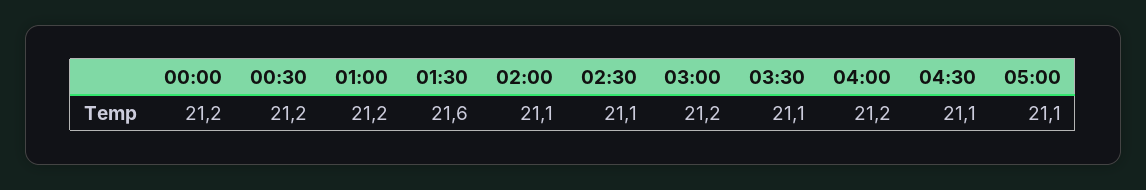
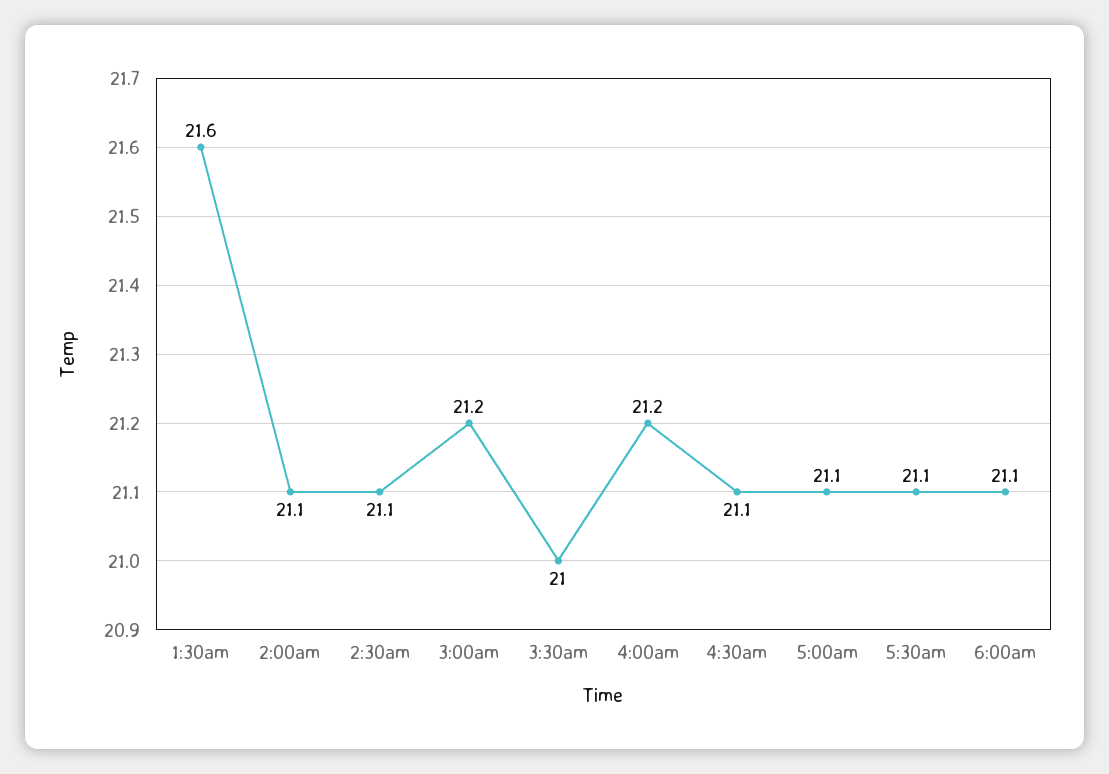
00:00: 21.2 -> none
00:30: 21.2 -> none
01:00: 21.2 -> none
03:30: 21.1 -> 21
5:30am: none -> 21.1
6:00am: none -> 21.1

